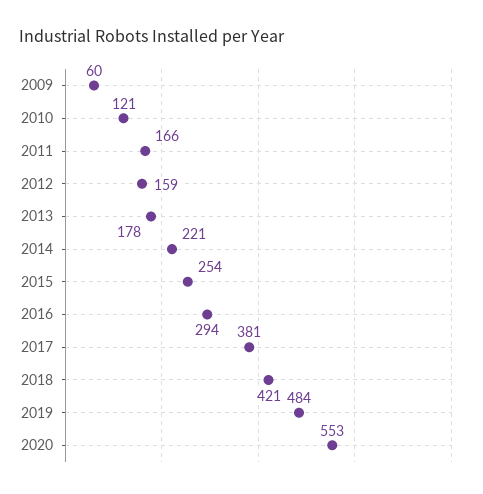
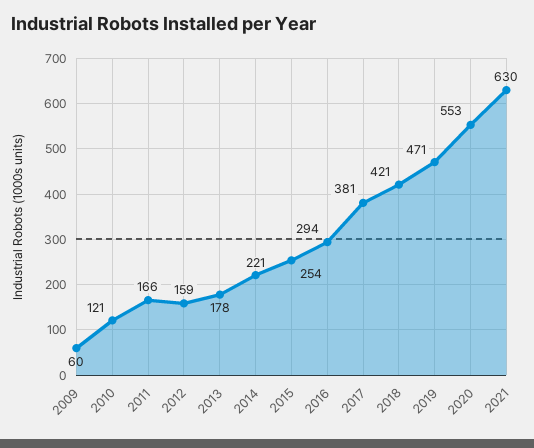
2019: 484 -> 471
2021: none -> 630

